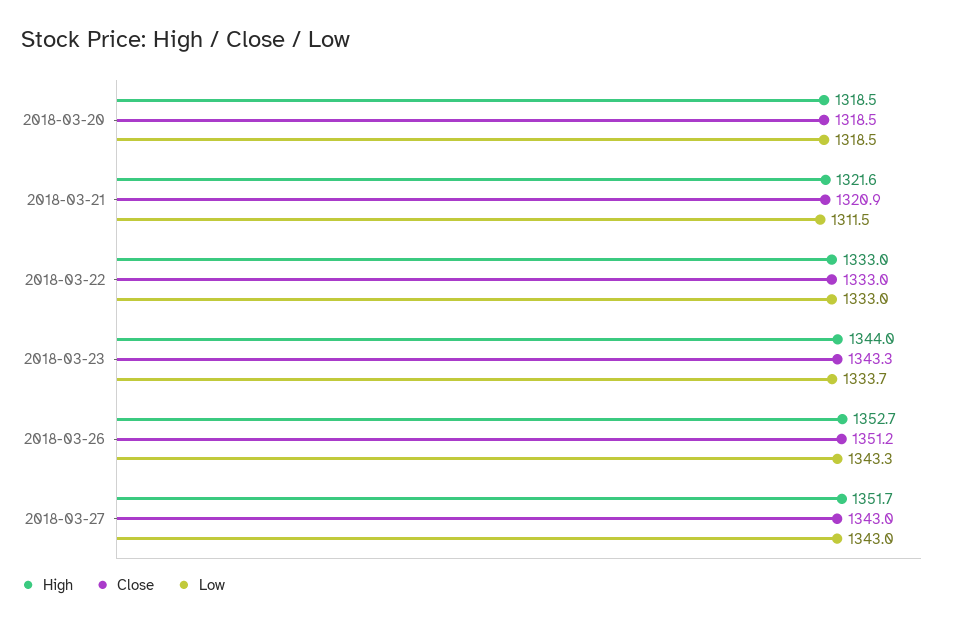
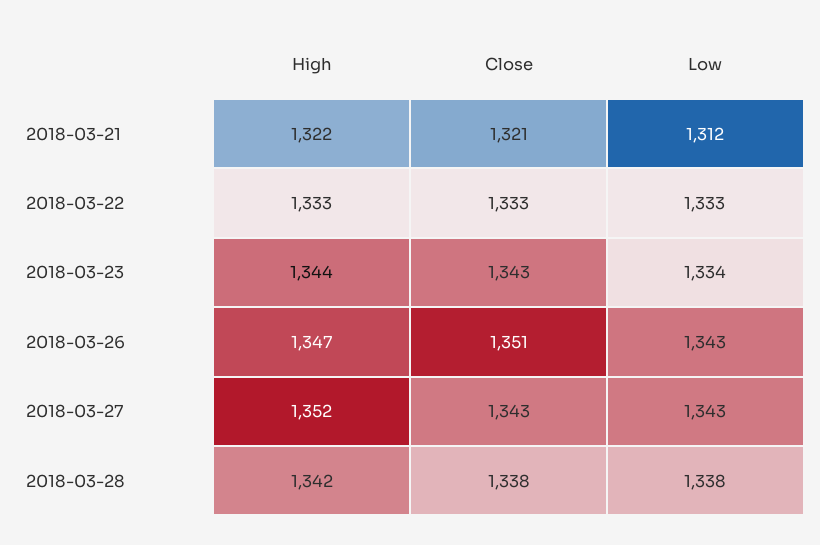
High, 2018-03-20: 1318.5 -> none
Close, 2018-03-20: 1318.5 -> none
Low, 2018-03-20: 1318.5 -> none
High, 2018-03-26: 1352.7 -> 1347
High, 2018-03-28: none -> 1342
Close, 2018-03-28: none -> 1338
Low, 2018-03-28: none -> 1338

